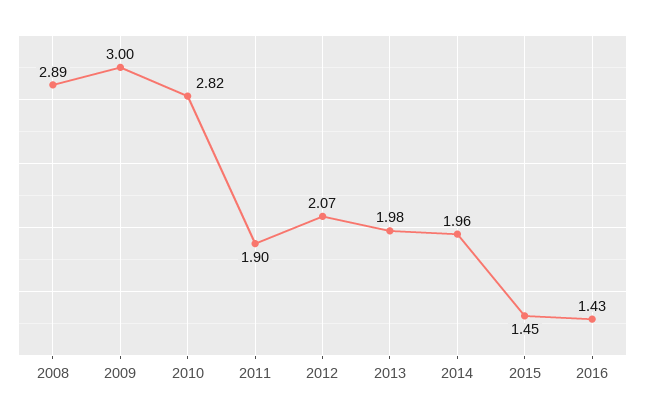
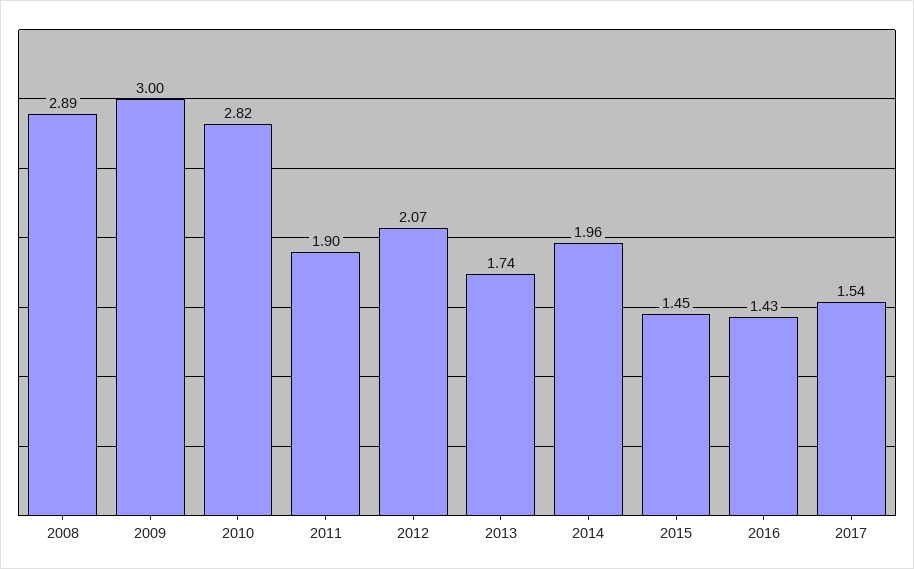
2013: 1.98 -> 1.74
2017: none -> 1.54

